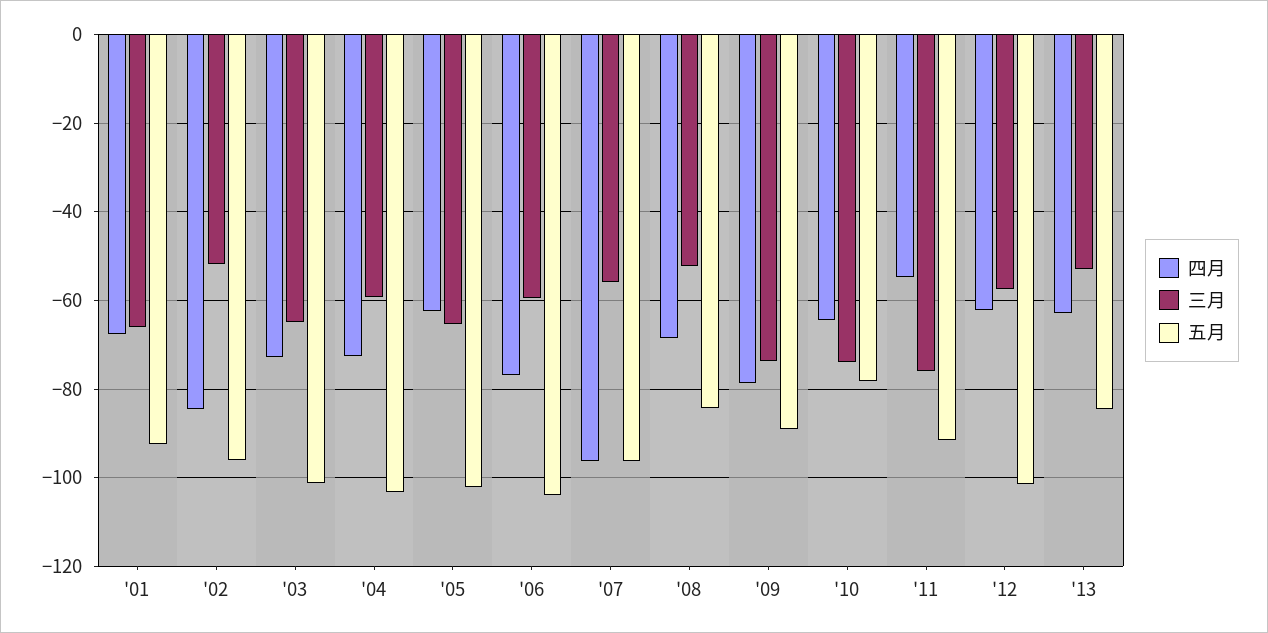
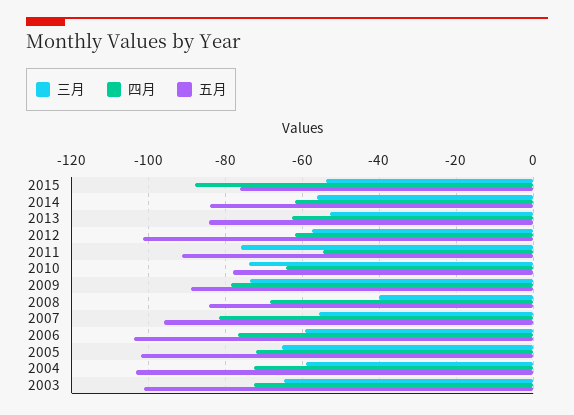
四月, '01: -68 -> none
三月, '01: -66 -> none
五月, '01: -92 -> none
四月, '02: -84 -> none
三月, '02: -52 -> none
五月, '02: -96 -> none
四月, '05: -62 -> -72
四月, '07: -96 -> -82
三月, '08: -52 -> -40
三月, 2015: none -> -54
四月, 2015: none -> -88
五月, 2015: none -> -76
三月, 2014: none -> -56
四月, 2014: none -> -62
五月, 2014: none -> -84

